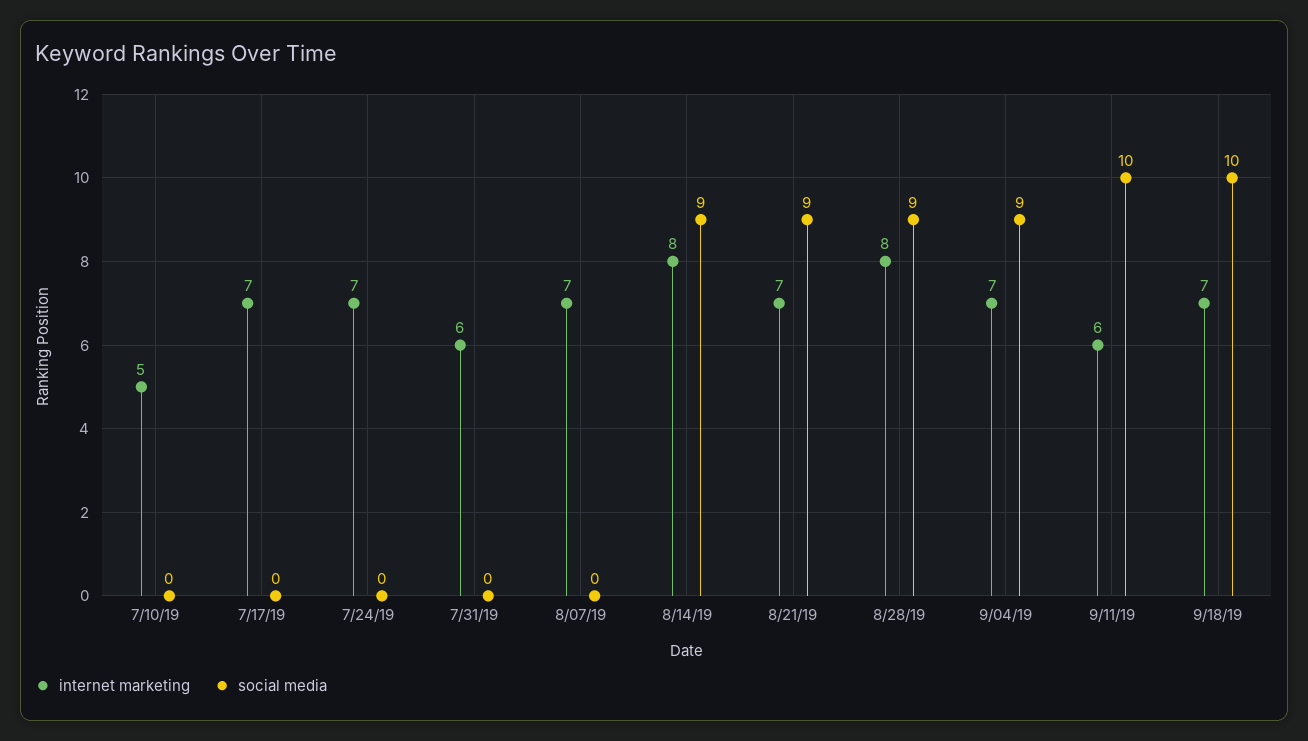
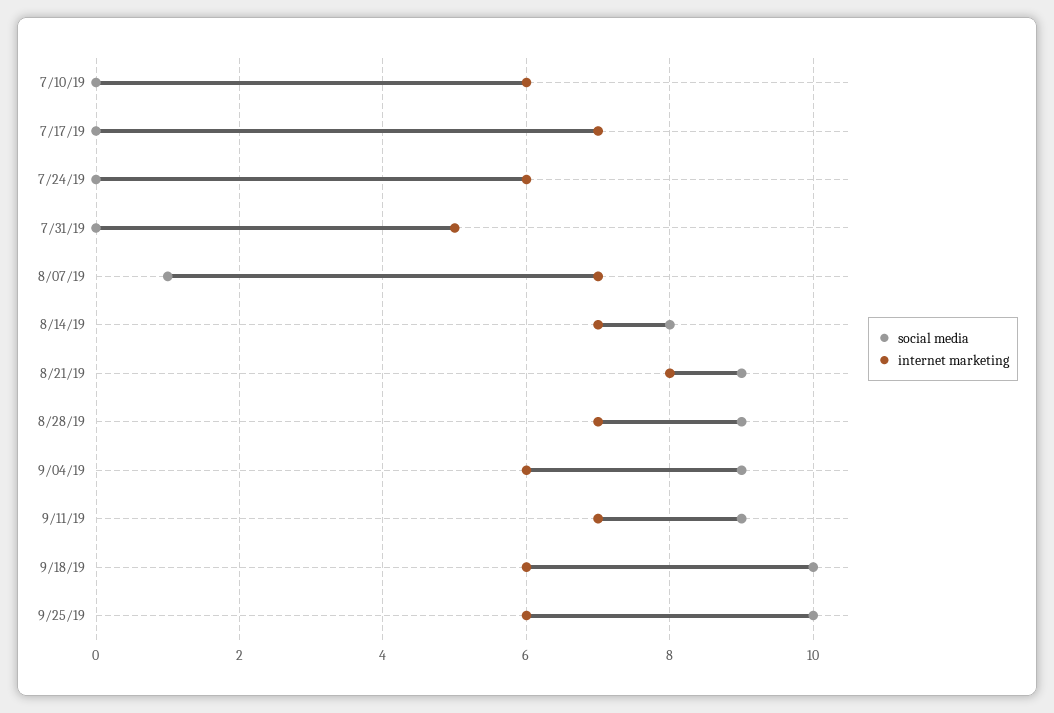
internet marketing, 7/10/19: 5 -> 6
internet marketing, 7/24/19: 7 -> 6
internet marketing, 7/31/19: 6 -> 5
social media, 8/07/19: 0 -> 1
internet marketing, 8/14/19: 8 -> 7
social media, 8/14/19: 9 -> 8
internet marketing, 8/21/19: 7 -> 8
internet marketing, 8/28/19: 8 -> 7
internet marketing, 9/04/19: 7 -> 6
internet marketing, 9/11/19: 6 -> 7
social media, 9/11/19: 10 -> 9
internet marketing, 9/18/19: 7 -> 6
social media, 9/25/19: none -> 10
internet marketing, 9/25/19: none -> 6

